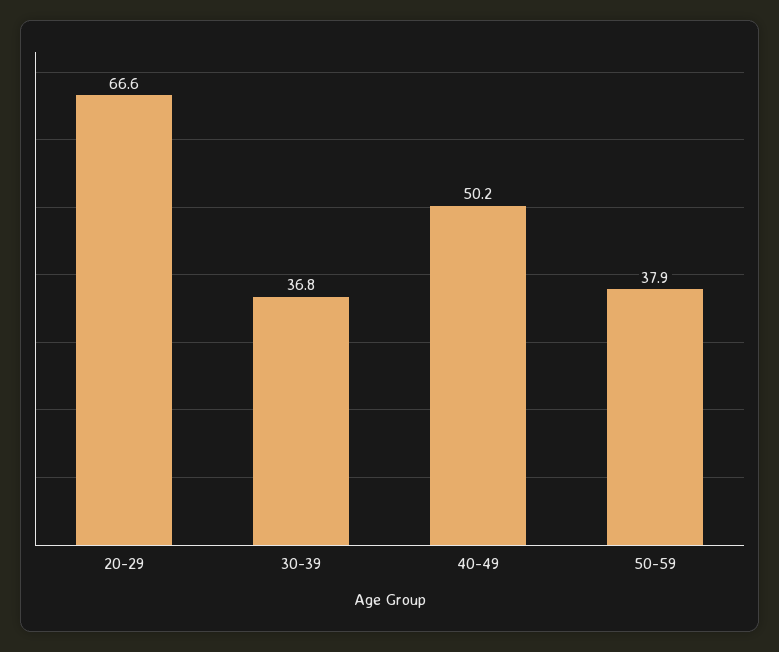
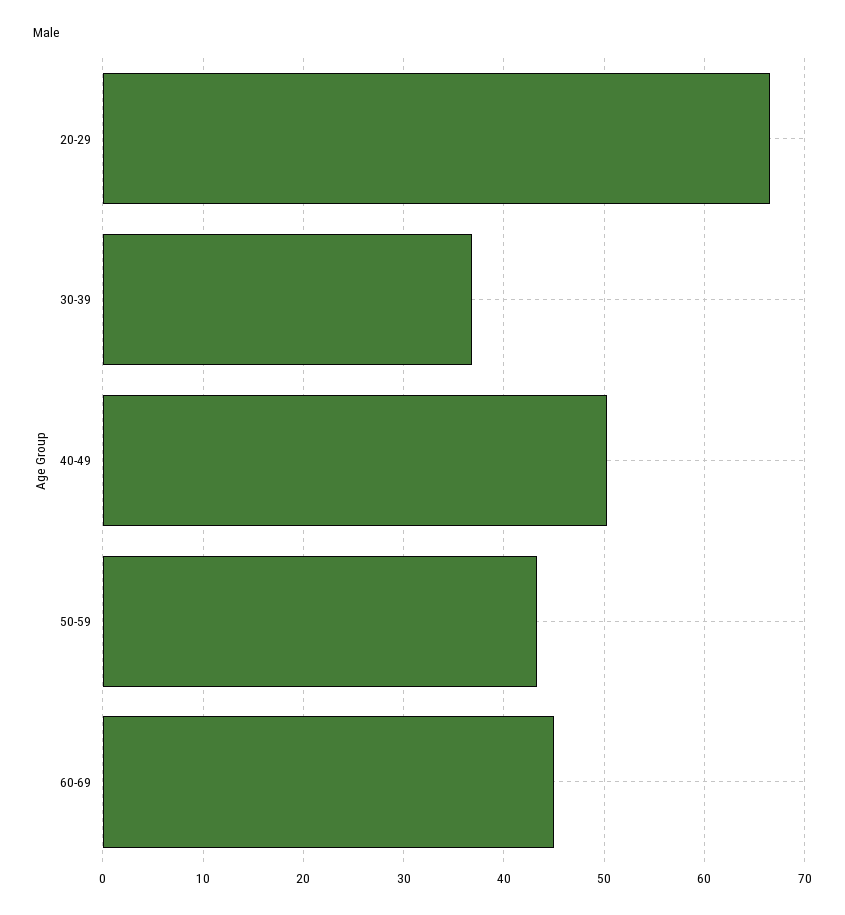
50-59: 37.9 -> 43
60-69: none -> 45

